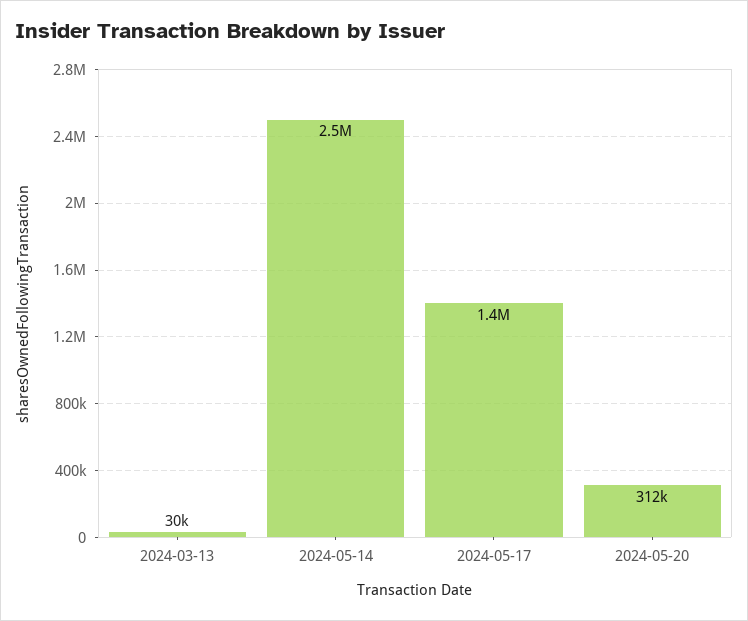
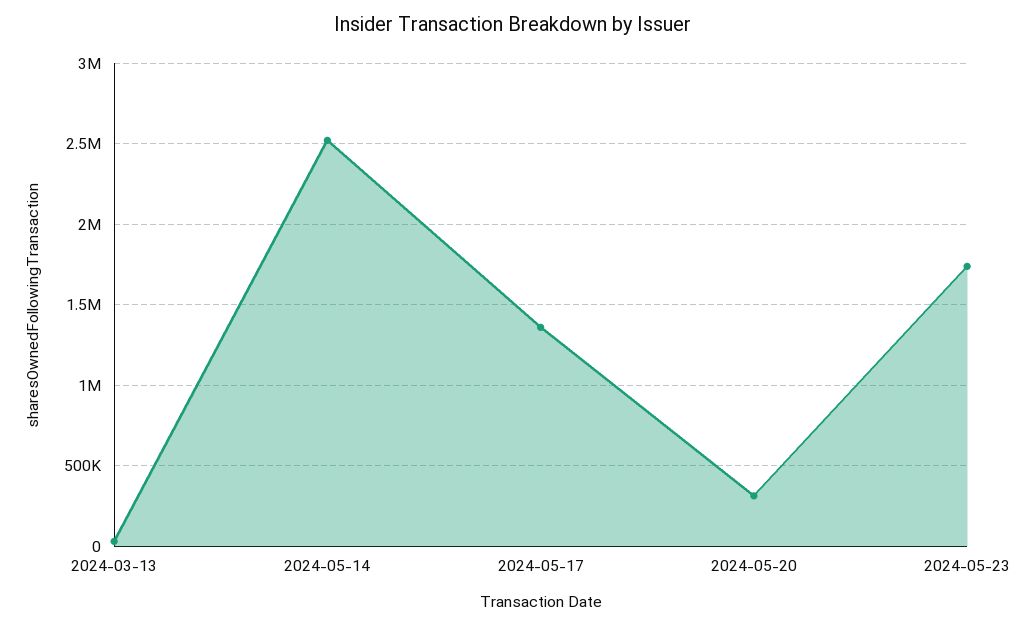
2024-05-23: none -> 1750000

